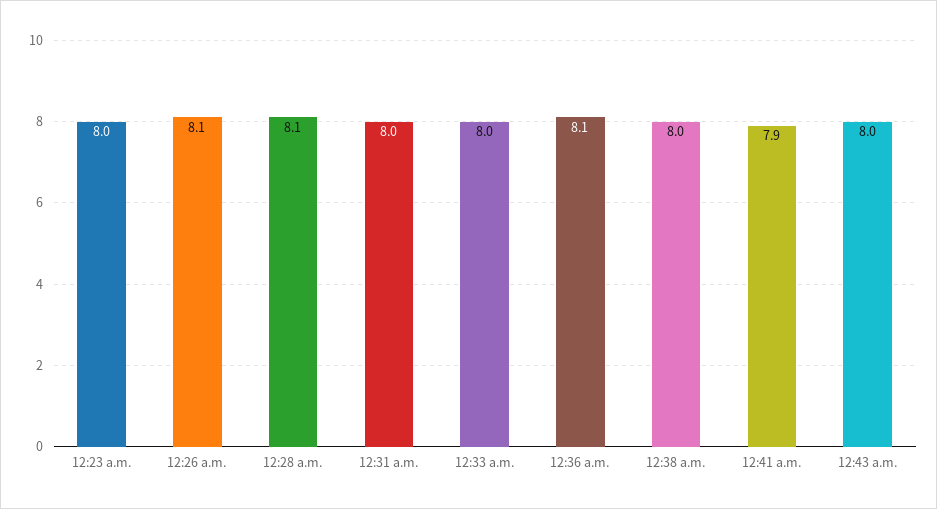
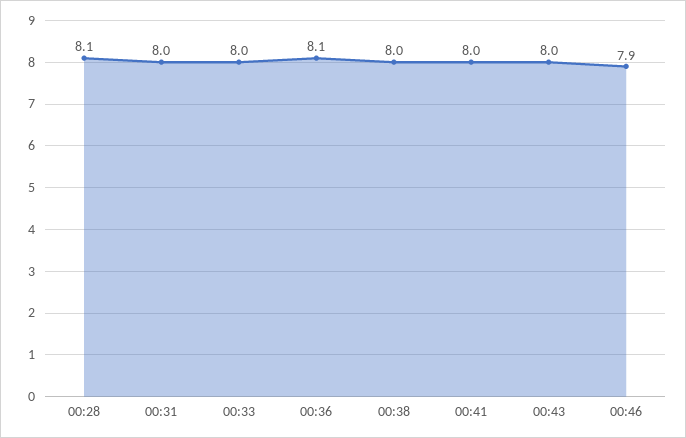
12:23 a.m.: 8 -> none
12:26 a.m.: 8.1 -> none
12:41 a.m.: 7.9 -> 8
00:46: none -> 7.9

